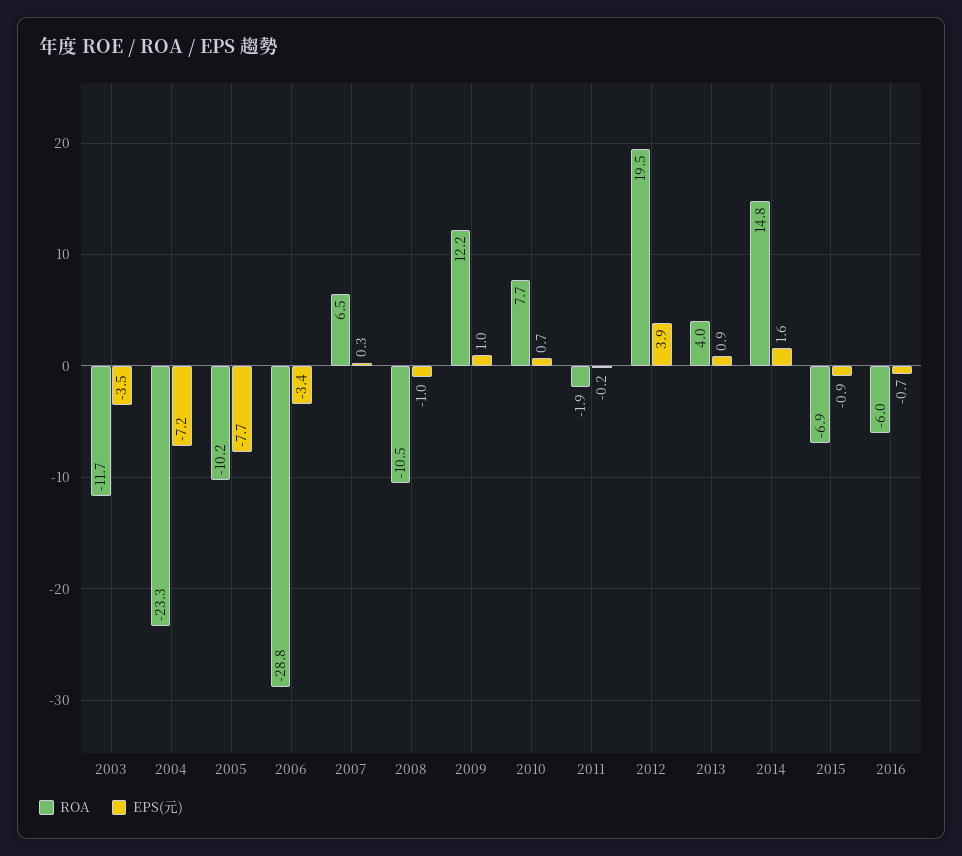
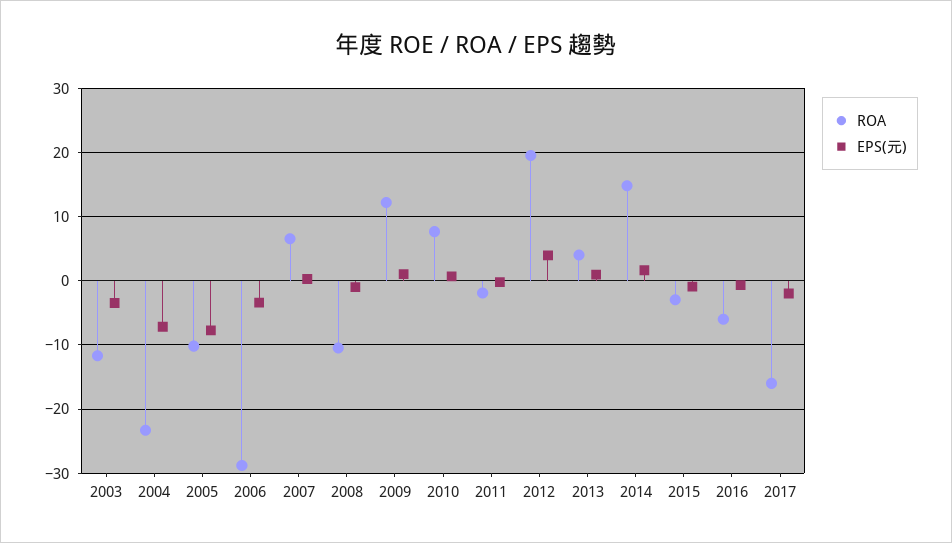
ROA, 2015: -6.9 -> -3
ROA, 2017: none -> -16
EPS(元), 2017: none -> -2

